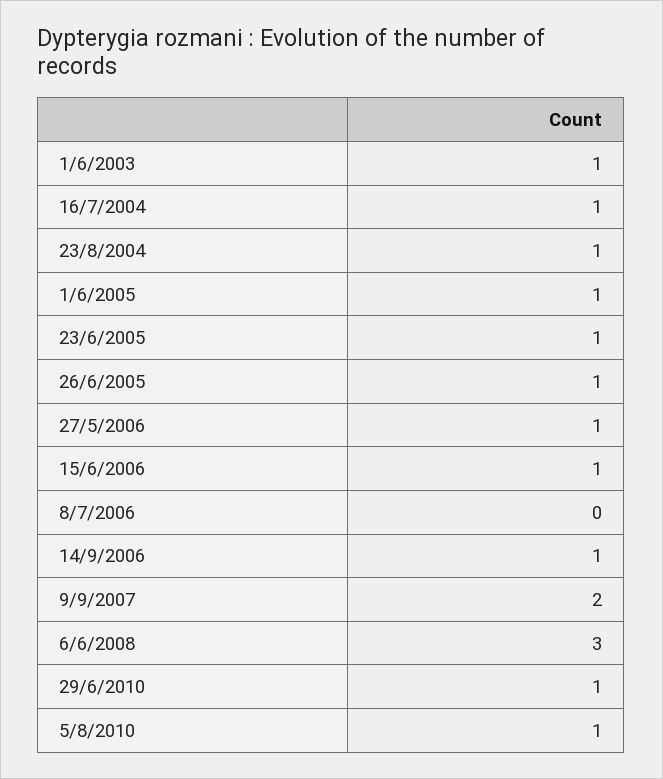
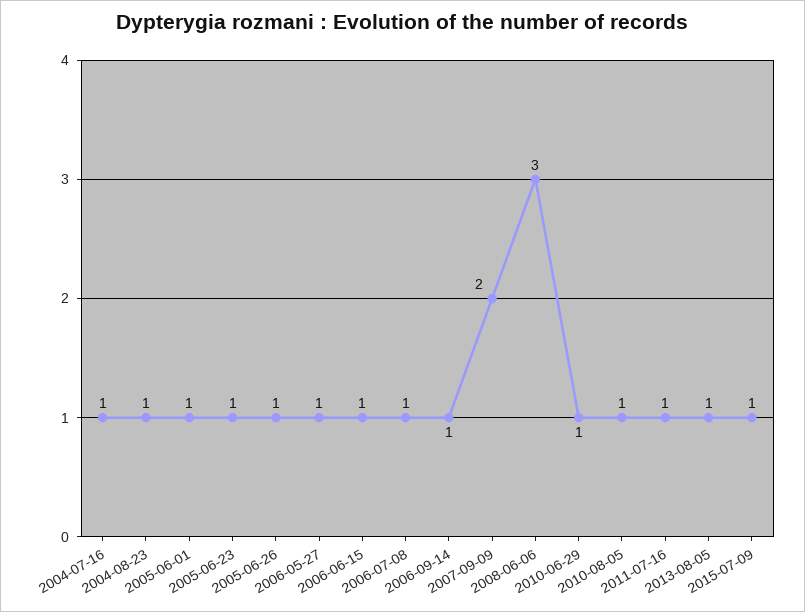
1/6/2003: 1 -> none
8/7/2006: 0 -> 1
2011-07-16: none -> 1
2013-08-05: none -> 1
2015-07-09: none -> 1

